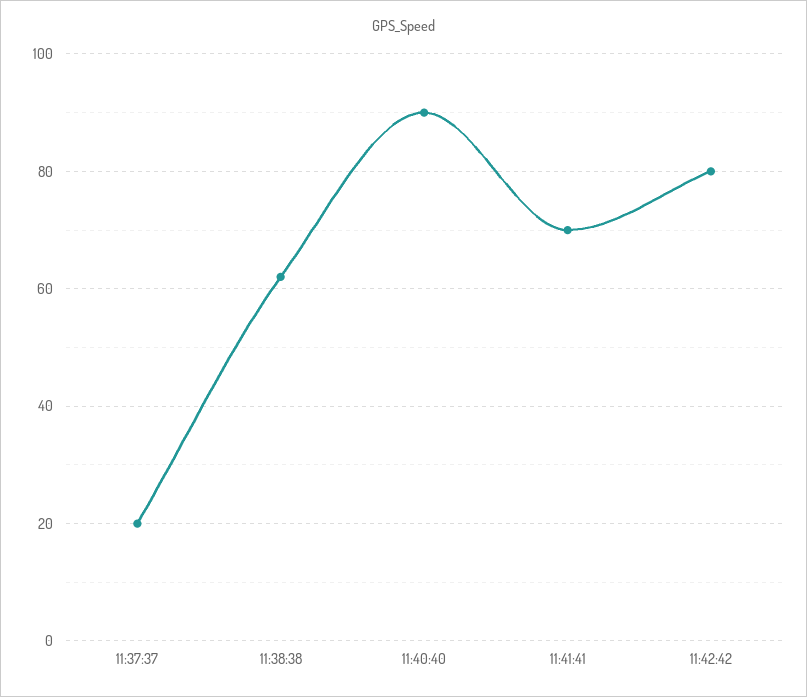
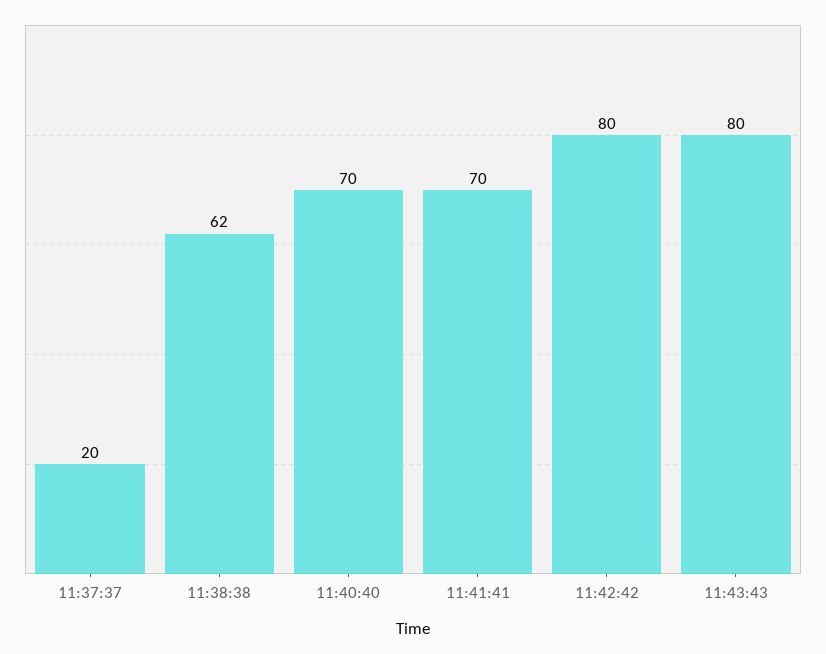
11:40:40: 90 -> 70
11:43:43: none -> 80

